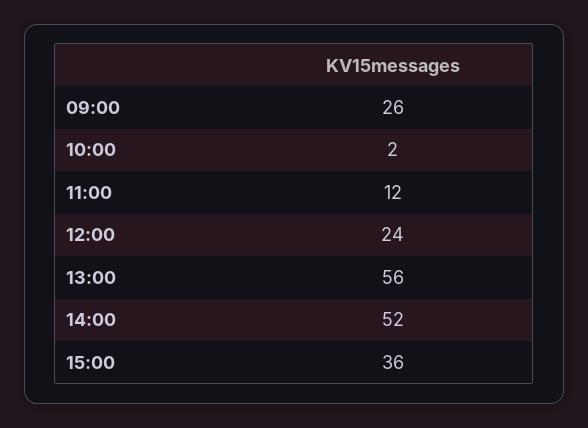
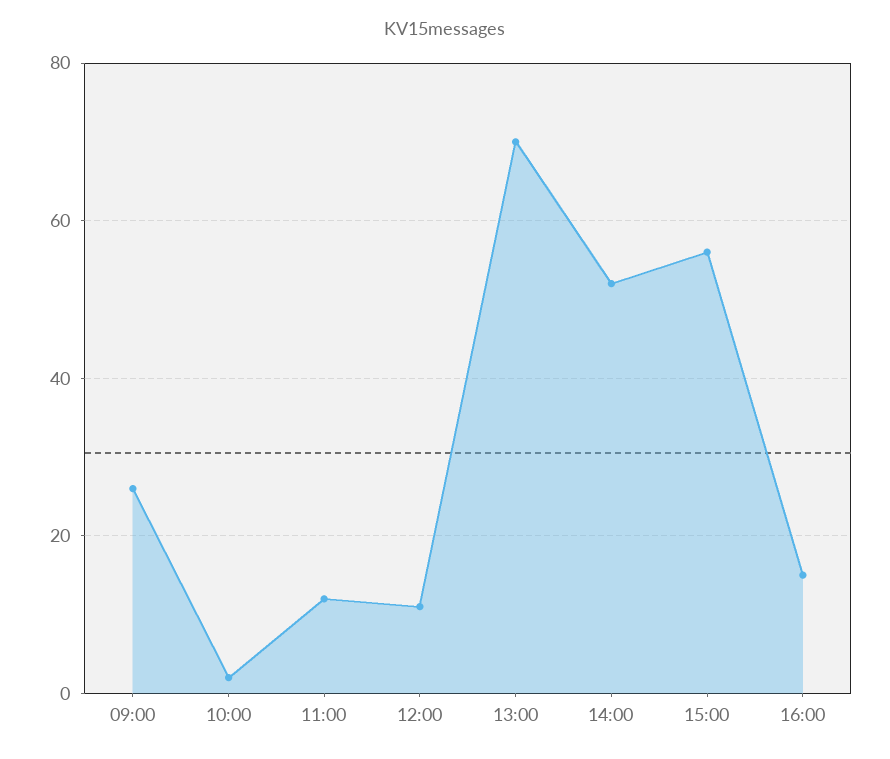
12:00: 24 -> 10
13:00: 56 -> 70
15:00: 36 -> 55
16:00: none -> 15

